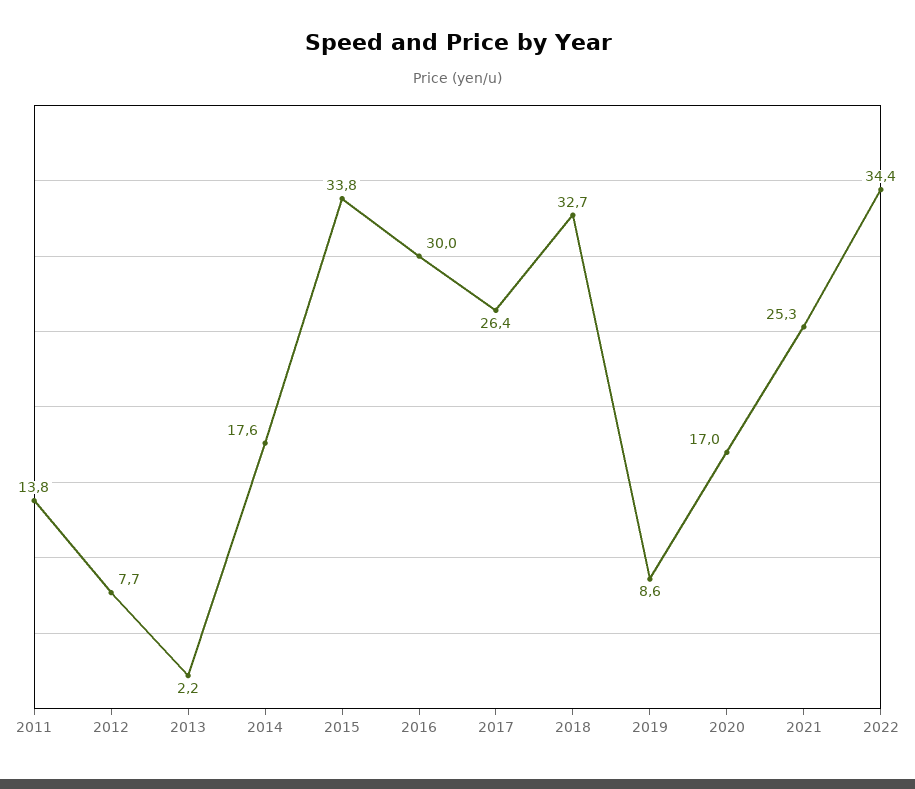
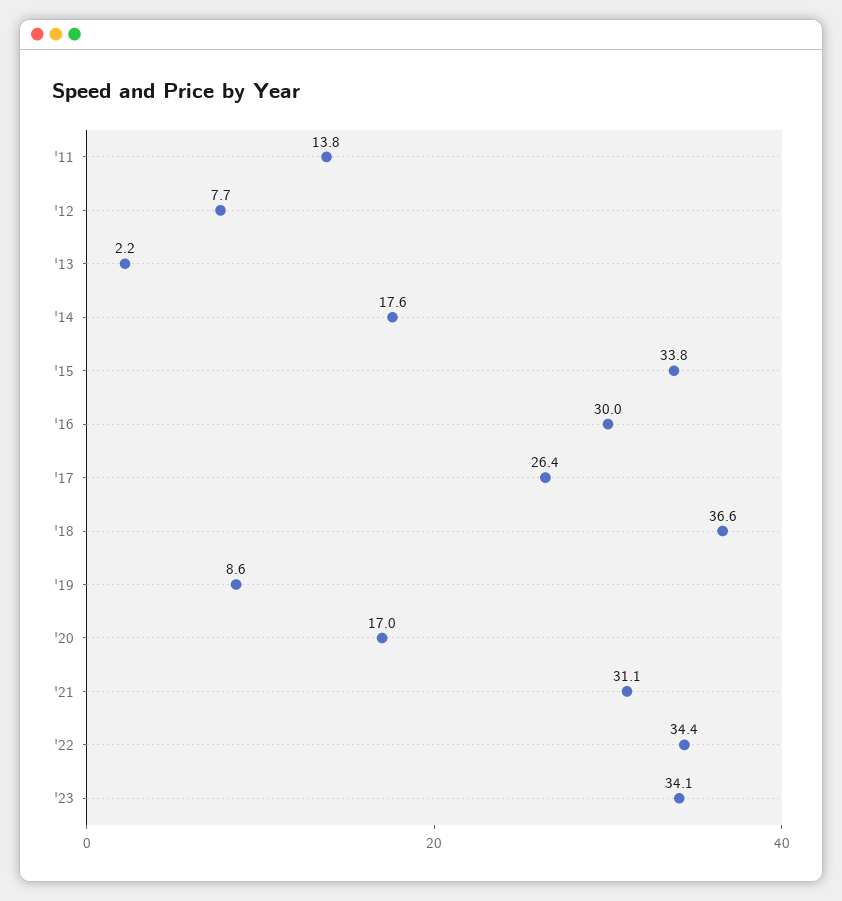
2018: 32.7 -> 36.6
2021: 25.3 -> 31.1
'23: none -> 34.1

